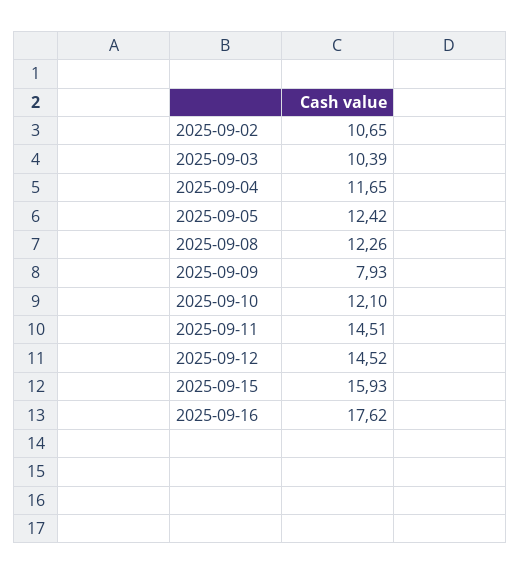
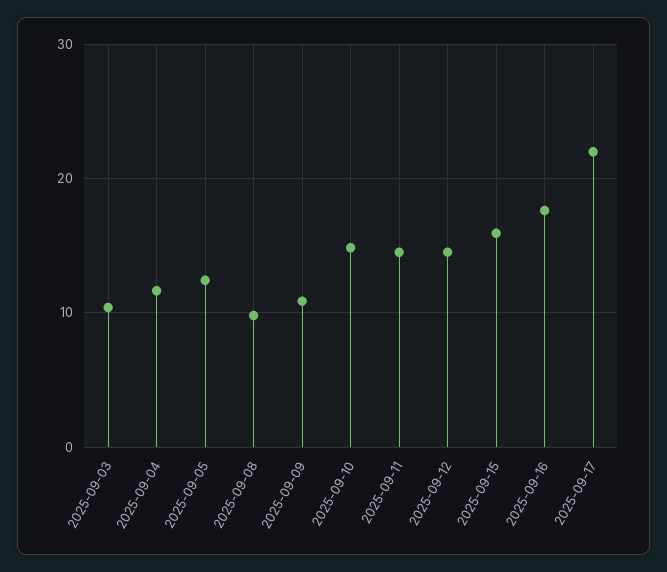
2025-09-02: 10.65 -> none
2025-09-08: 12.26 -> 10
2025-09-09: 7.93 -> 11
2025-09-10: 12.1 -> 15
2025-09-17: none -> 22

